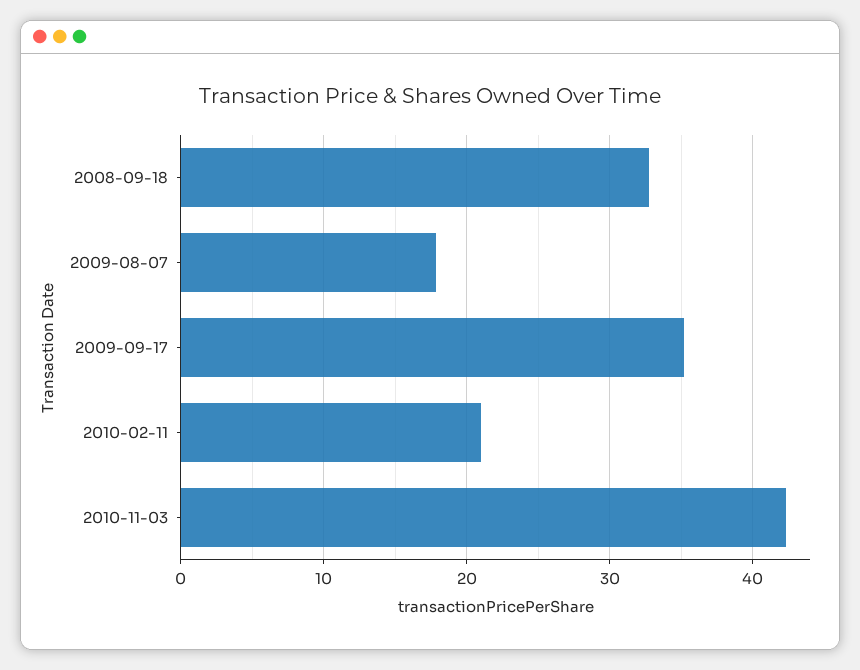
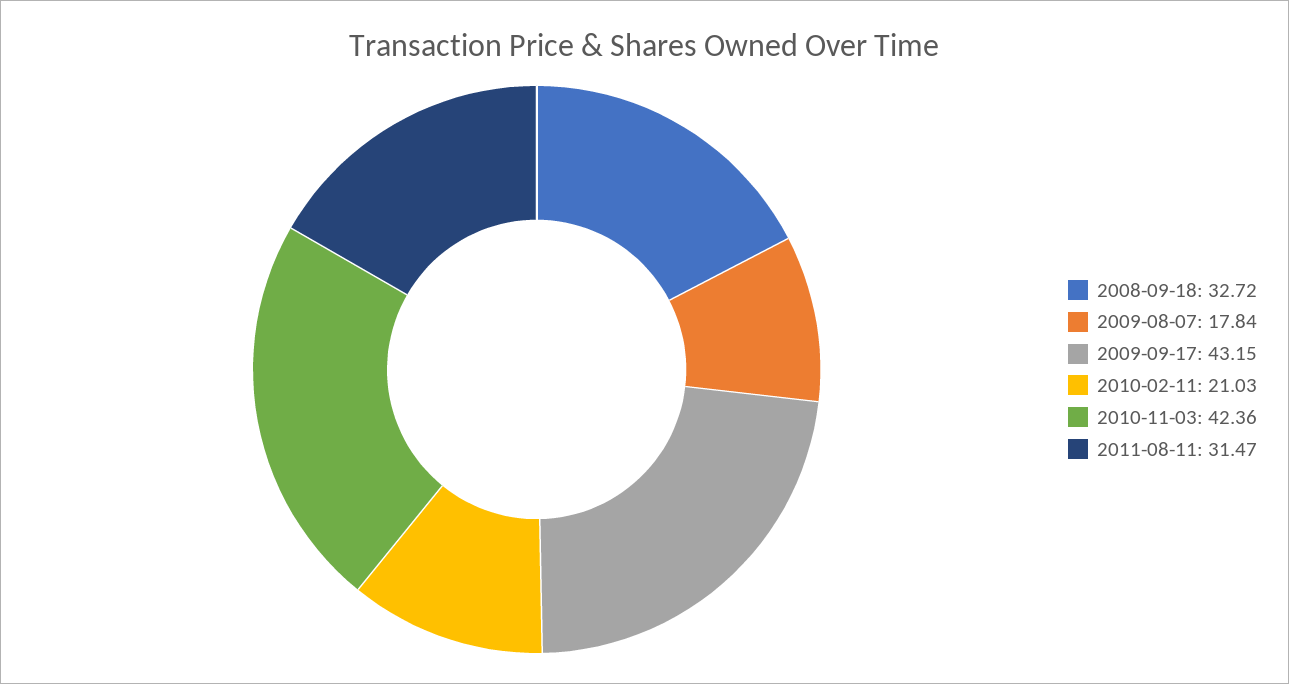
2009-09-17: 35 -> 43.15
2011-08-11: none -> 31.47

